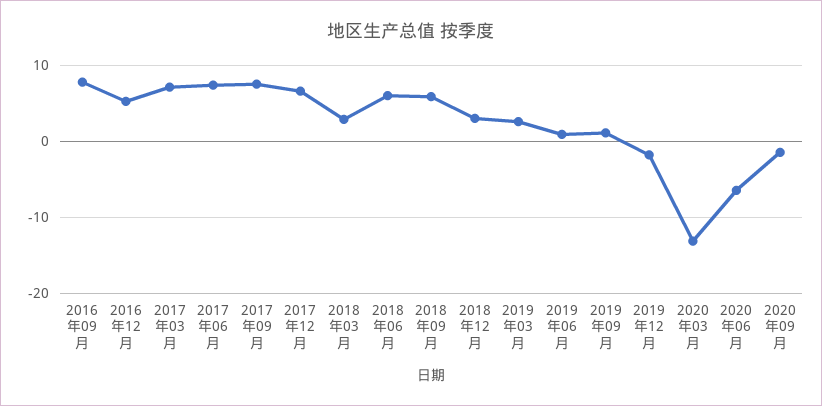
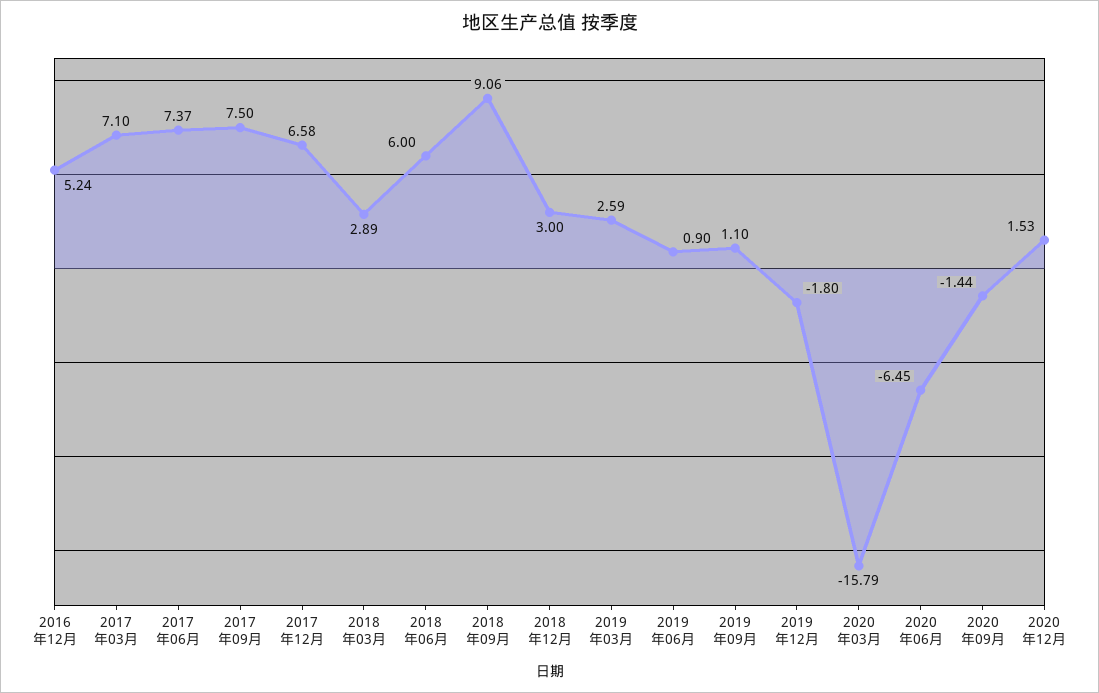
2016年09月: 8 -> none
2018年09月: 6 -> 9.06
2020年03月: -13 -> -15.79
2020年12月: none -> 1.53

